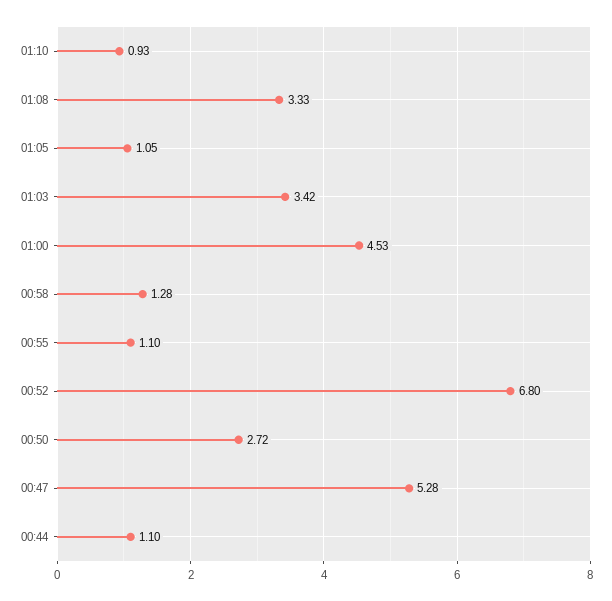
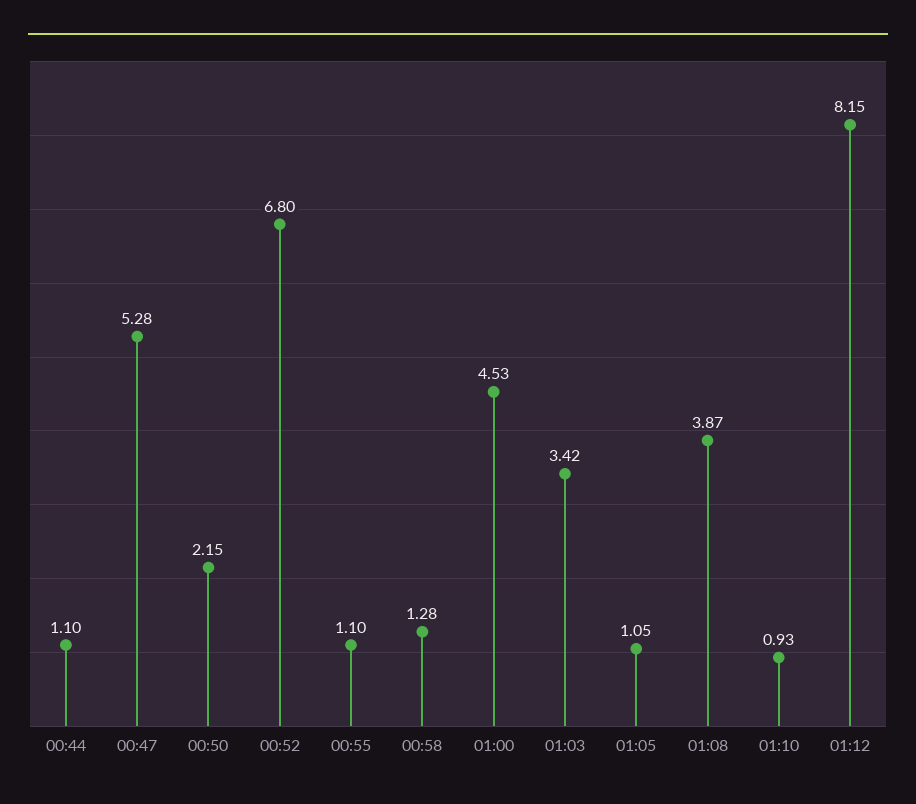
01:08: 3.33 -> 3.87
00:50: 2.72 -> 2.15
01:12: none -> 8.15

